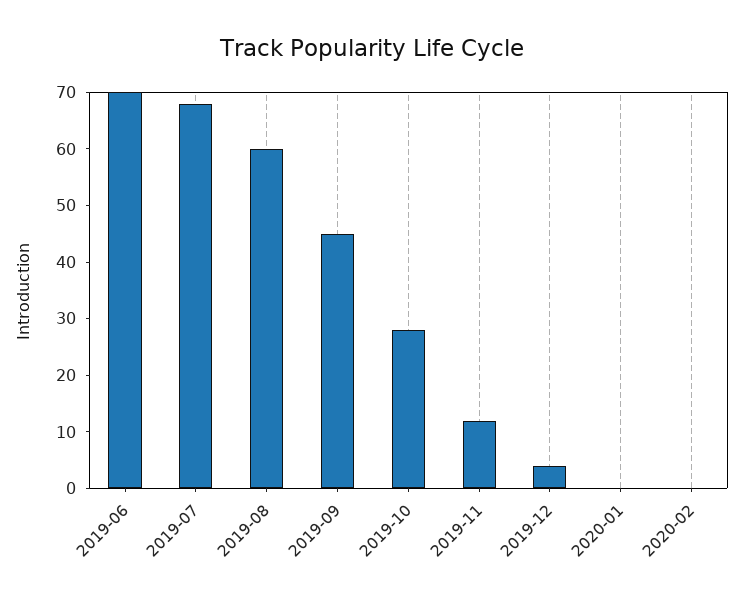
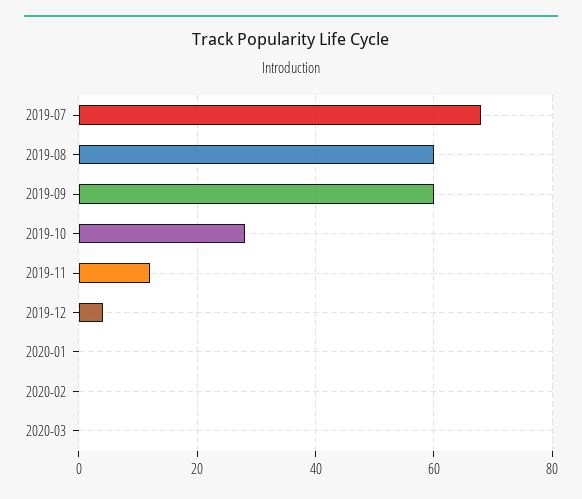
2019-06: 70 -> none
2019-09: 45 -> 60
2020-03: none -> 0

